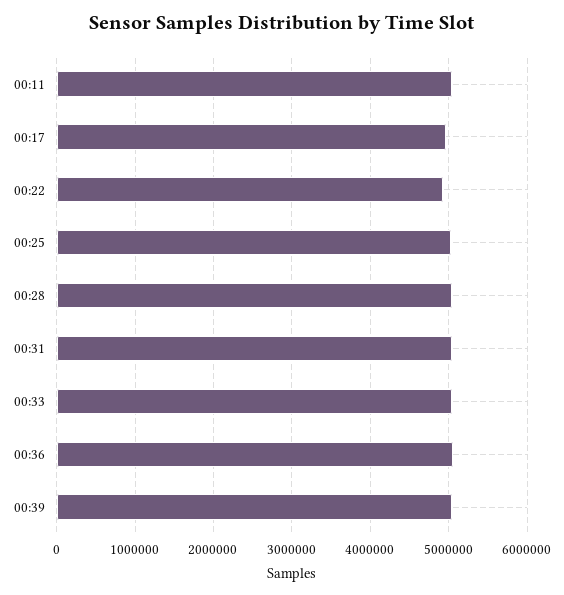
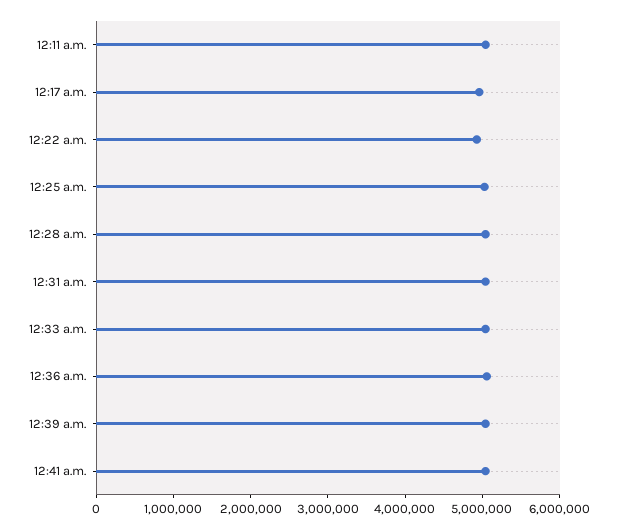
12:41 a.m.: none -> 5000000

